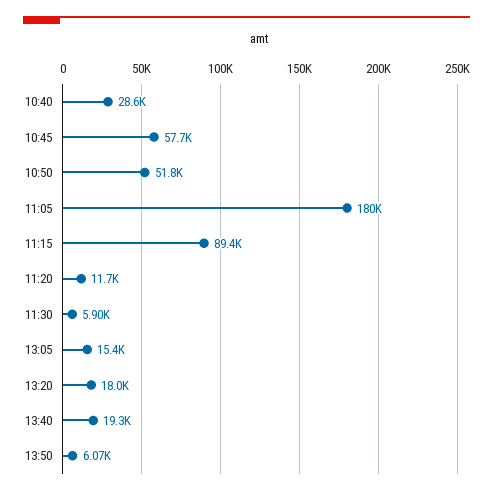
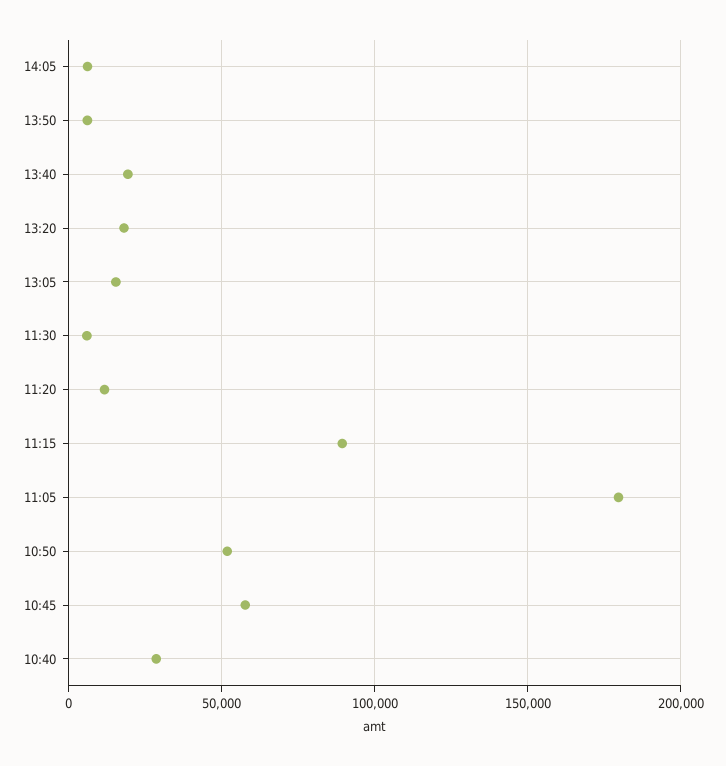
14:05: none -> 5000

